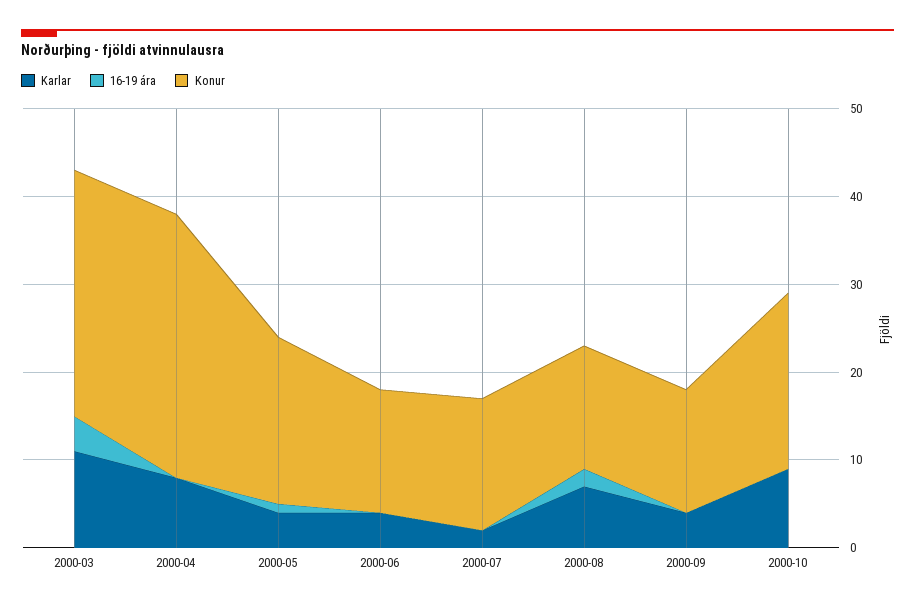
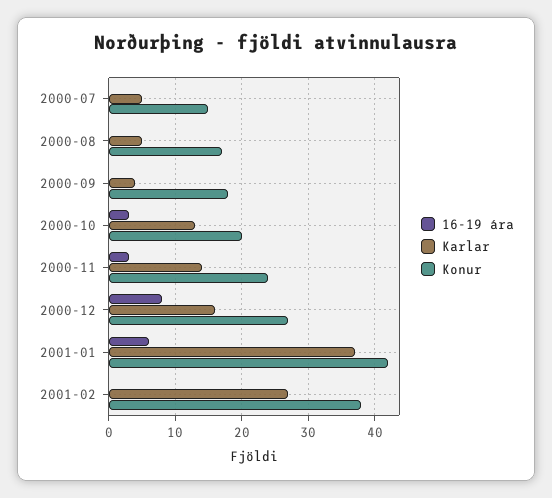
Karlar, 2000-03: 11 -> none
16-19 ára, 2000-03: 4 -> none
Konur, 2000-03: 28 -> none
Karlar, 2000-04: 8 -> none
16-19 ára, 2000-04: 0 -> none
Konur, 2000-04: 30 -> none
Karlar, 2000-05: 4 -> none
16-19 ára, 2000-05: 1 -> none
Konur, 2000-05: 19 -> none
Karlar, 2000-06: 4 -> none
16-19 ára, 2000-06: 0 -> none
Konur, 2000-06: 14 -> none
Karlar, 2000-07: 2 -> 5
Karlar, 2000-08: 7 -> 5
16-19 ára, 2000-08: 2 -> 0
Konur, 2000-08: 14 -> 17
Konur, 2000-09: 14 -> 18
Karlar, 2000-10: 9 -> 13
16-19 ára, 2000-10: 0 -> 3
16-19 ára, 2000-11: none -> 3
Karlar, 2000-11: none -> 14
Konur, 2000-11: none -> 24
16-19 ára, 2000-12: none -> 8
Karlar, 2000-12: none -> 16
Konur, 2000-12: none -> 27
16-19 ára, 2001-01: none -> 6
Karlar, 2001-01: none -> 37
Konur, 2001-01: none -> 42
16-19 ára, 2001-02: none -> 0
Karlar, 2001-02: none -> 27
Konur, 2001-02: none -> 38

